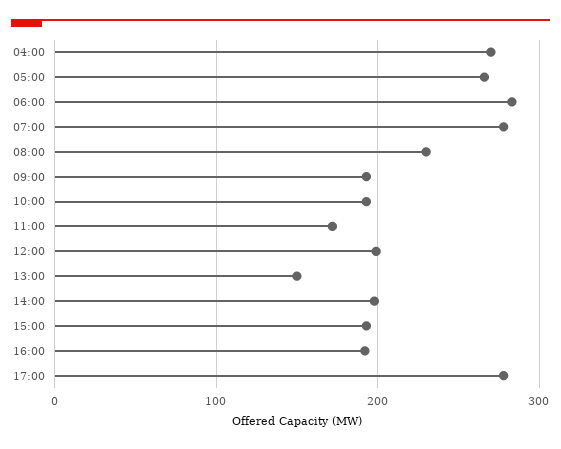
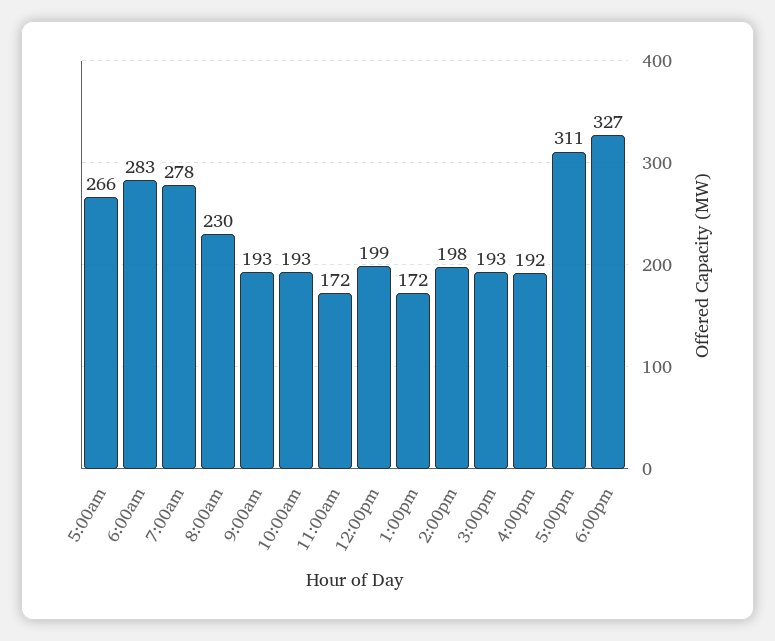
04:00: 270 -> none
13:00: 150 -> 172
17:00: 280 -> 311
6:00pm: none -> 327

